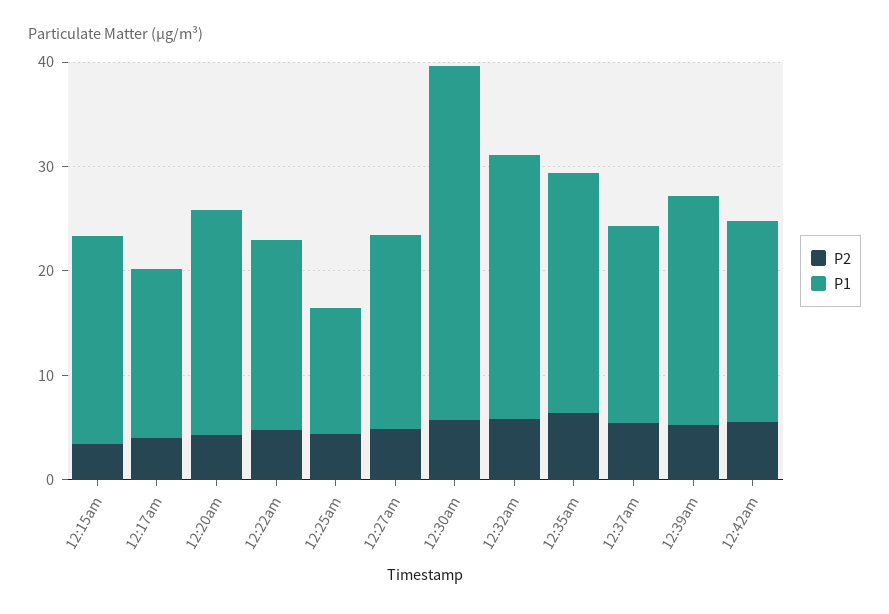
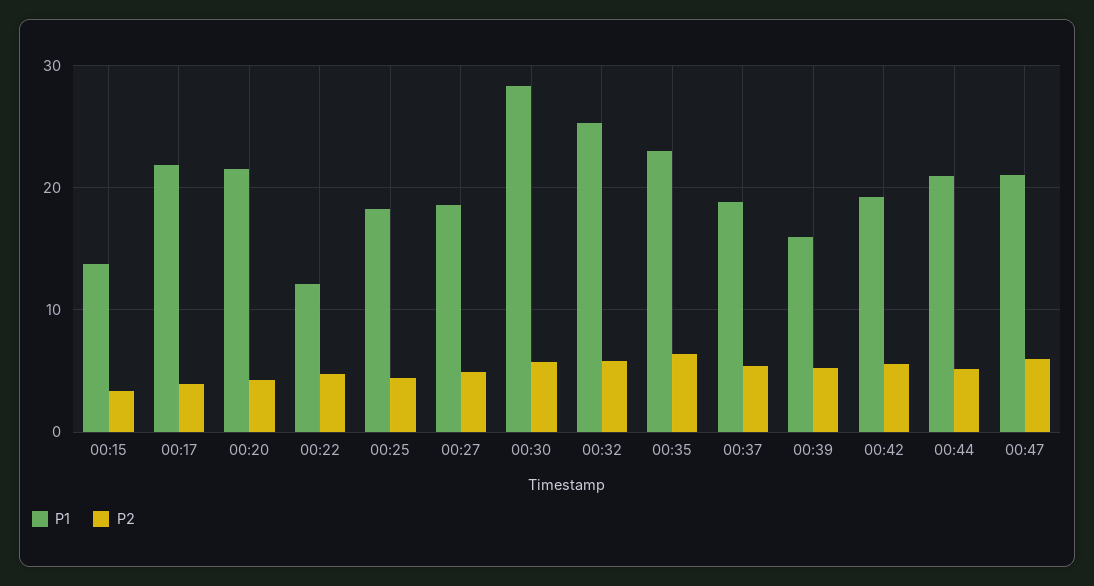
P1, 12:15am: 20 -> 14
P1, 12:17am: 16 -> 22
P1, 12:22am: 18 -> 12
P1, 12:25am: 12 -> 18
P1, 12:30am: 34 -> 28
P1, 12:39am: 22 -> 16
P1, 00:44: none -> 21
P2, 00:44: none -> 5
P1, 00:47: none -> 21
P2, 00:47: none -> 6

